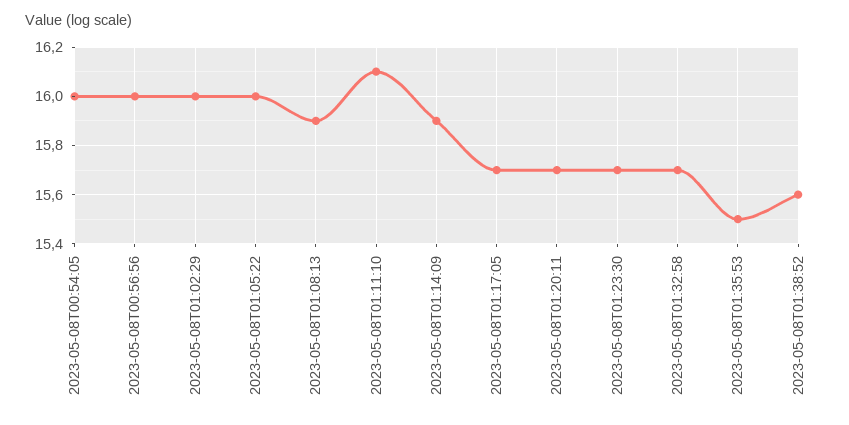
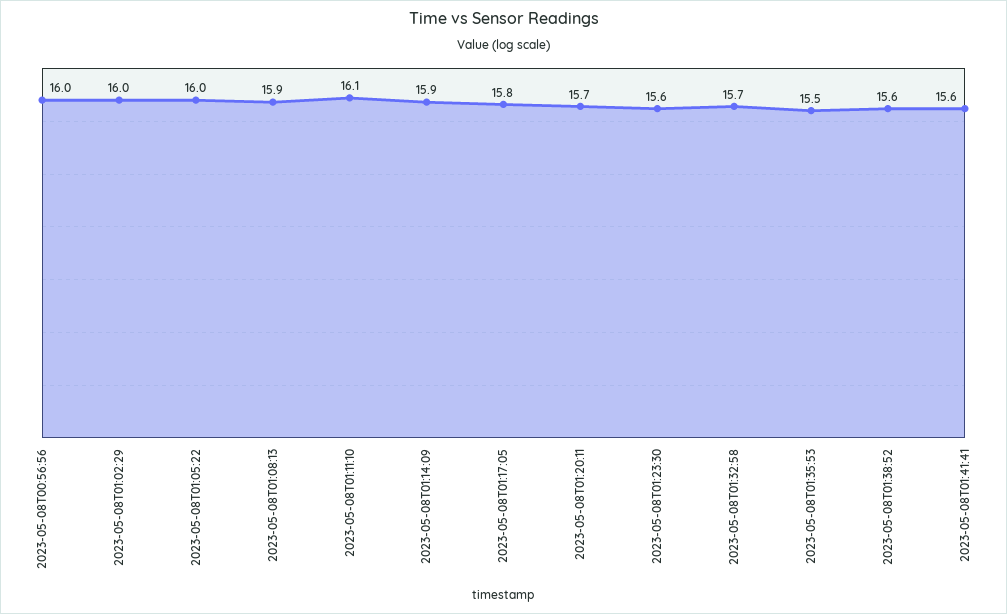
2023-05-08T00:54:05: 16 -> none
2023-05-08T01:17:05: 15.7 -> 15.8
2023-05-08T01:23:30: 15.7 -> 15.6
2023-05-08T01:41:41: none -> 15.6

